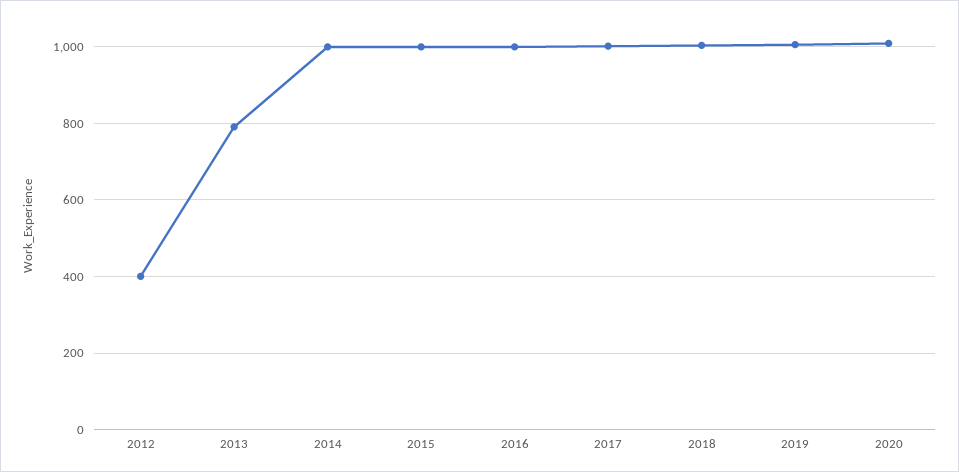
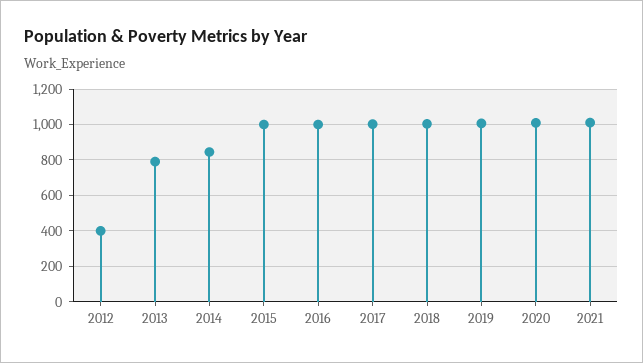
2014: 1000 -> 850
2021: none -> 1000

